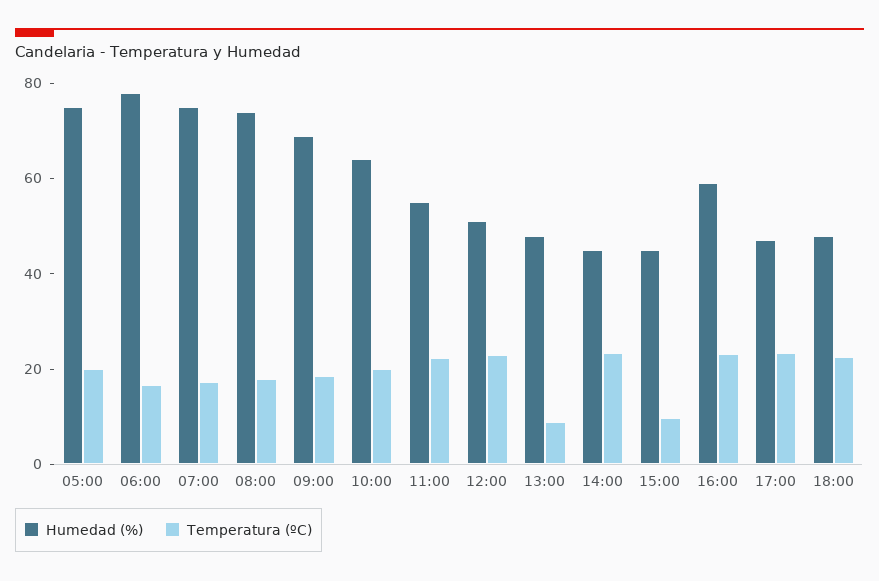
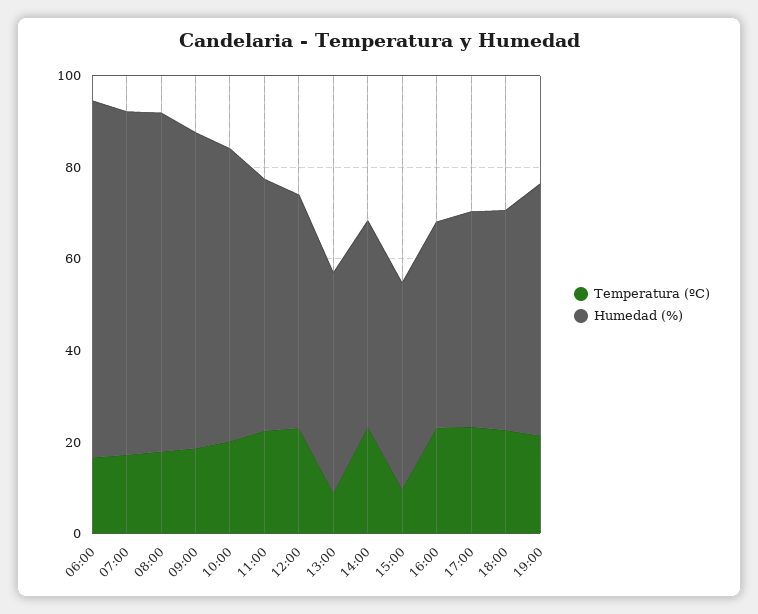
Humedad (%), 05:00: 75 -> none
Temperatura (ºC), 05:00: 20 -> none
Humedad (%), 16:00: 60 -> 45
Temperatura (ºC), 19:00: none -> 20
Humedad (%), 19:00: none -> 55

